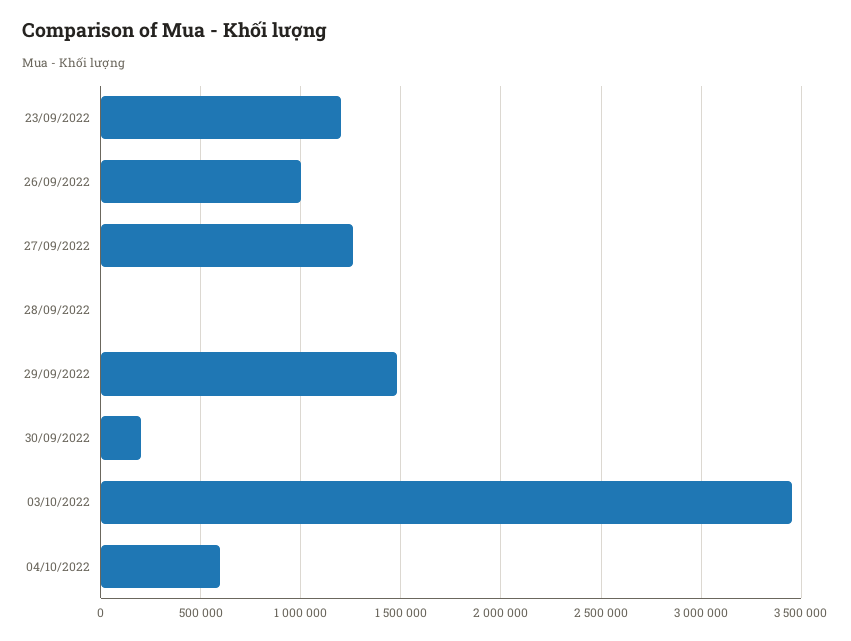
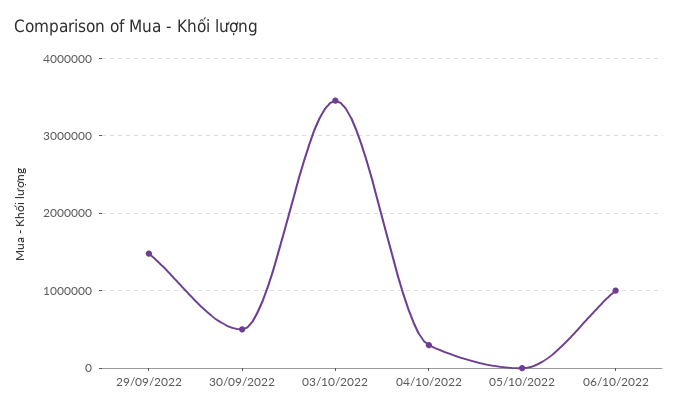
23/09/2022: 1200000 -> none
26/09/2022: 1000000 -> none
27/09/2022: 1250000 -> none
28/09/2022: 0 -> none
30/09/2022: 200000 -> 500000
04/10/2022: 600000 -> 300000
05/10/2022: none -> 0
06/10/2022: none -> 1000000

